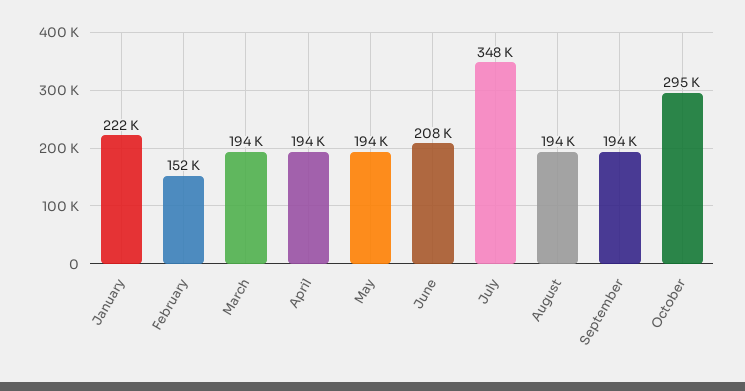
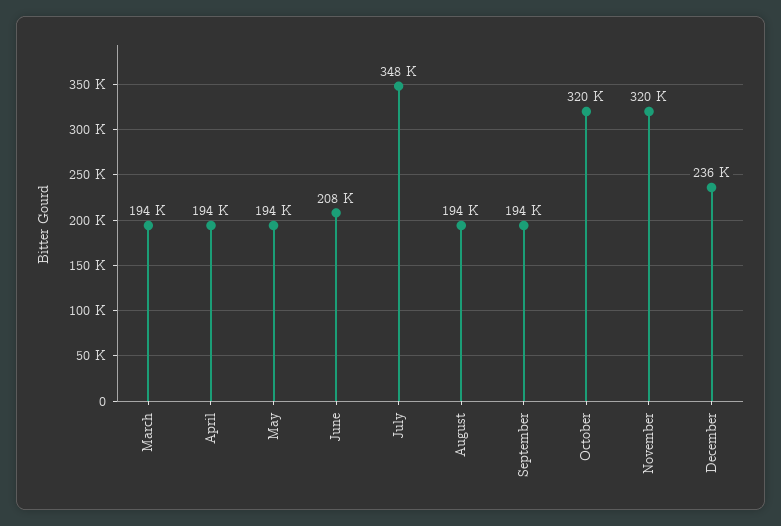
January: 222000 -> none
February: 152000 -> none
October: 295000 -> 320000
November: none -> 320000
December: none -> 236000

